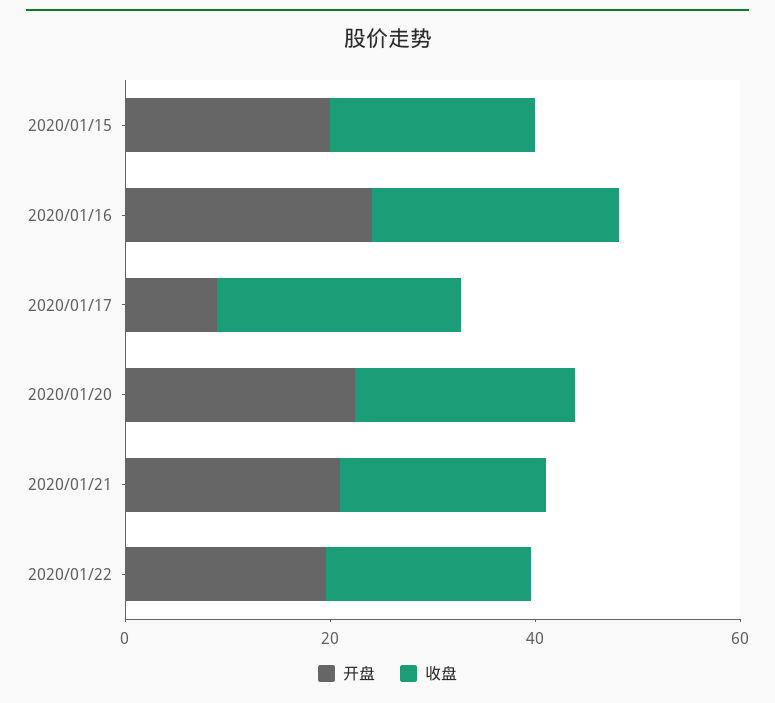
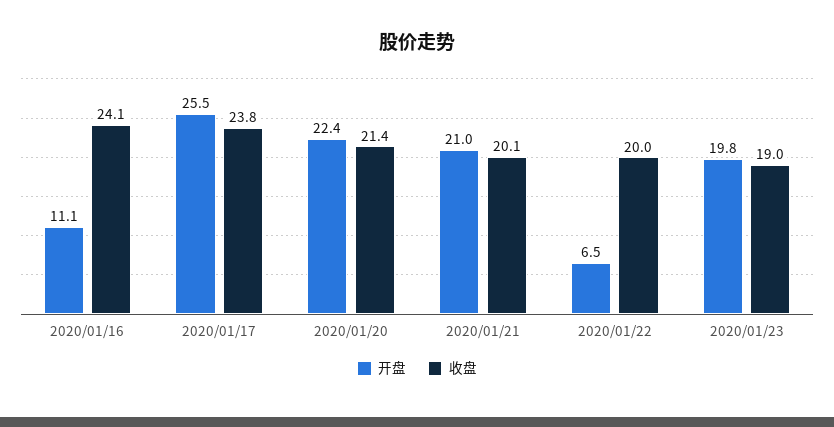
开盘, 2020/01/15: 20 -> none
收盘, 2020/01/15: 20 -> none
开盘, 2020/01/16: 25 -> 11.1
开盘, 2020/01/17: 10 -> 25.5
开盘, 2020/01/22: 20 -> 6.5
开盘, 2020/01/23: none -> 19.8
收盘, 2020/01/23: none -> 19

